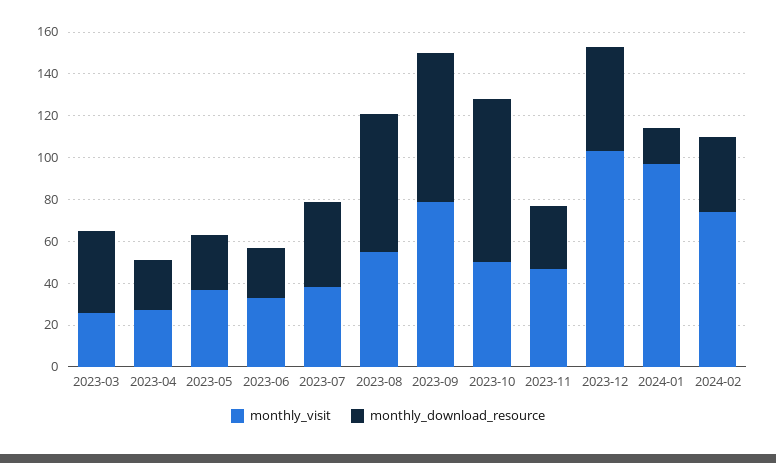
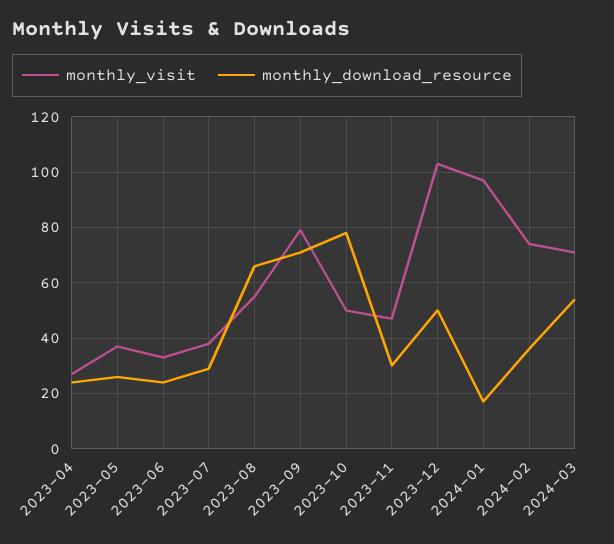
monthly_visit, 2023-03: 25 -> none
monthly_download_resource, 2023-03: 40 -> none
monthly_download_resource, 2023-07: 40 -> 30
monthly_visit, 2024-03: none -> 70
monthly_download_resource, 2024-03: none -> 55

